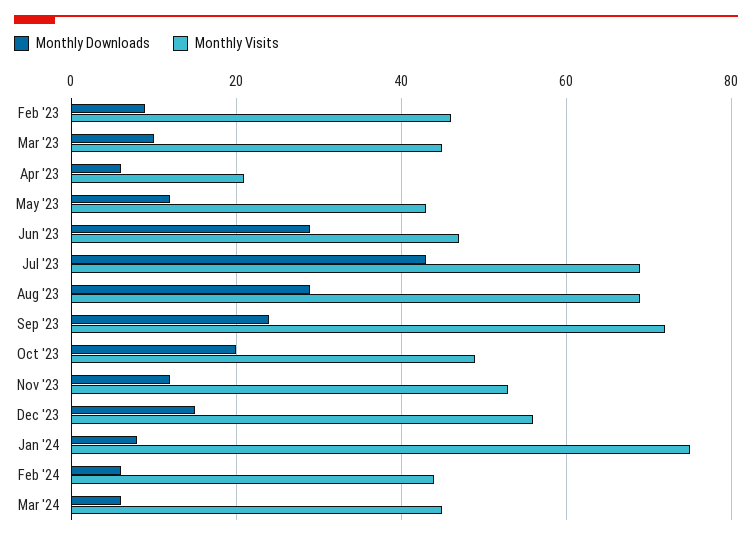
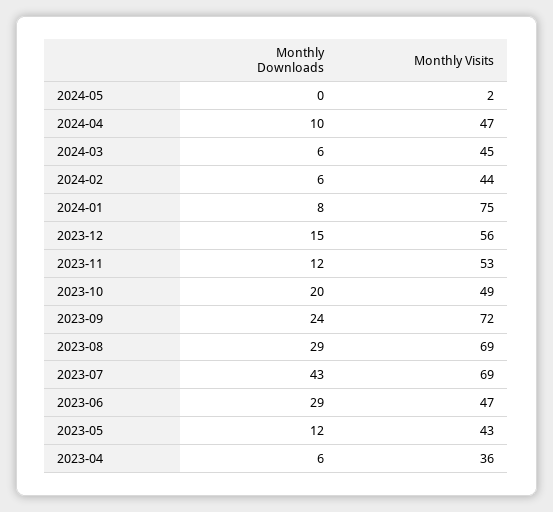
Monthly Downloads, Feb '23: 10 -> none
Monthly Visits, Feb '23: 45 -> none
Monthly Downloads, Mar '23: 10 -> none
Monthly Visits, Mar '23: 45 -> none
Monthly Visits, Apr '23: 20 -> 36
Monthly Downloads, 2024-05: none -> 0
Monthly Visits, 2024-05: none -> 2
Monthly Downloads, 2024-04: none -> 10
Monthly Visits, 2024-04: none -> 47

